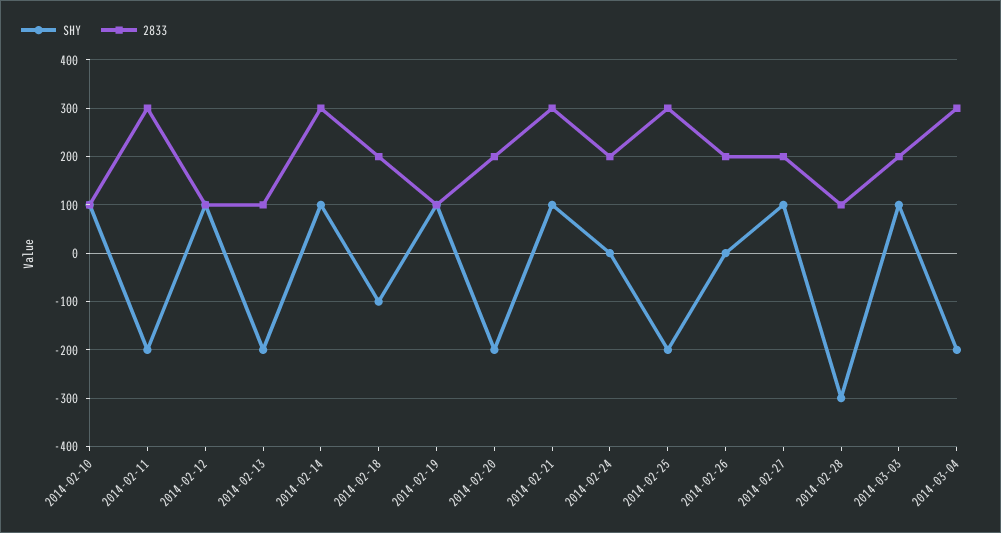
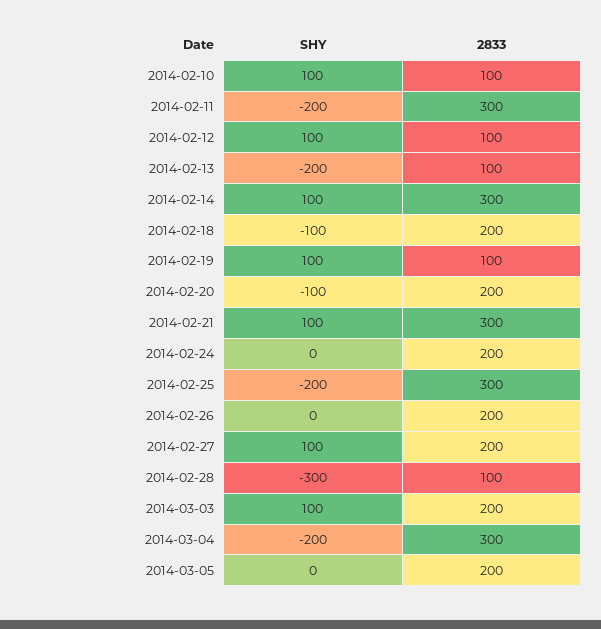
SHY, 2014-02-20: -200 -> -100
SHY, 2014-03-05: none -> 0
2833, 2014-03-05: none -> 200

